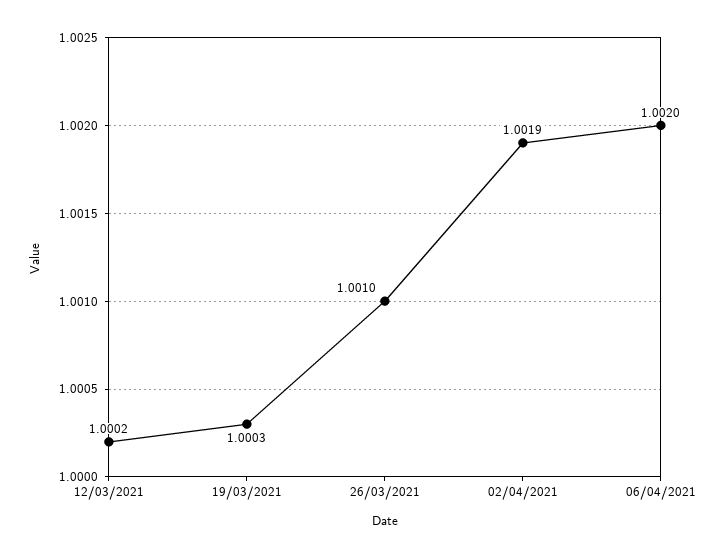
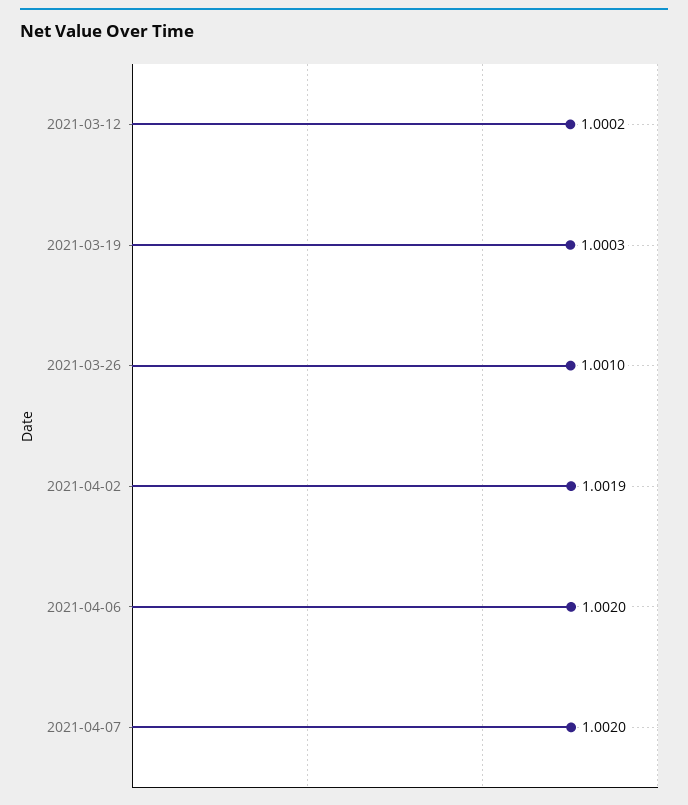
2021-04-07: none -> 1.002

